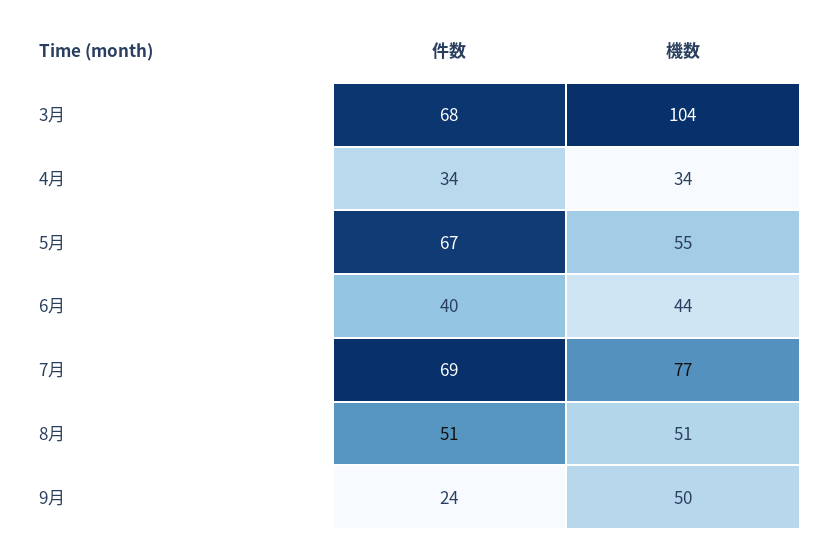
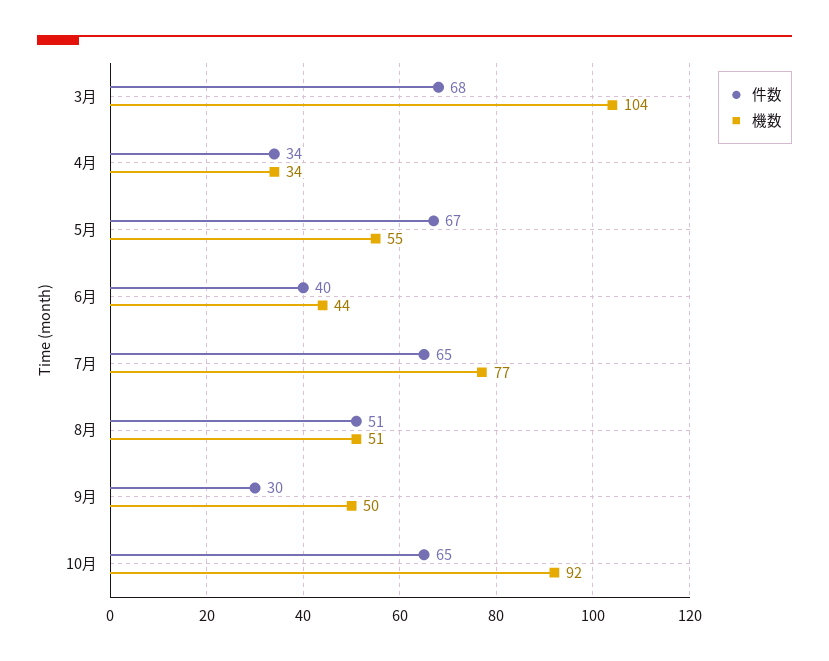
件数, 7月: 69 -> 65
件数, 9月: 24 -> 30
件数, 10月: none -> 65
機数, 10月: none -> 92

